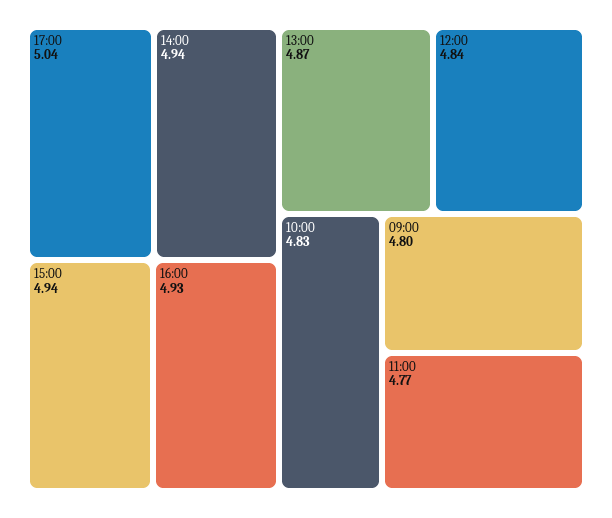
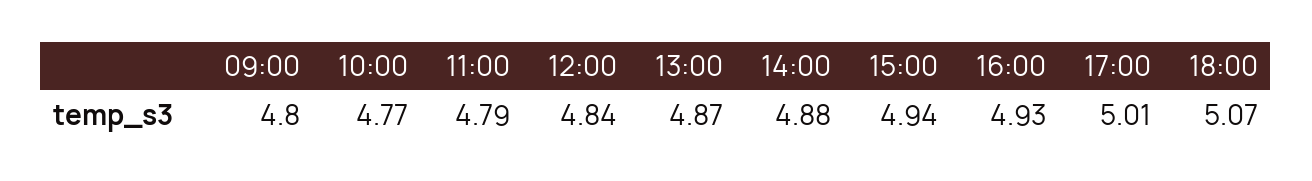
17:00: 5.04 -> 5.01
14:00: 4.94 -> 4.88
10:00: 4.83 -> 4.77
11:00: 4.77 -> 4.79
18:00: none -> 5.07

